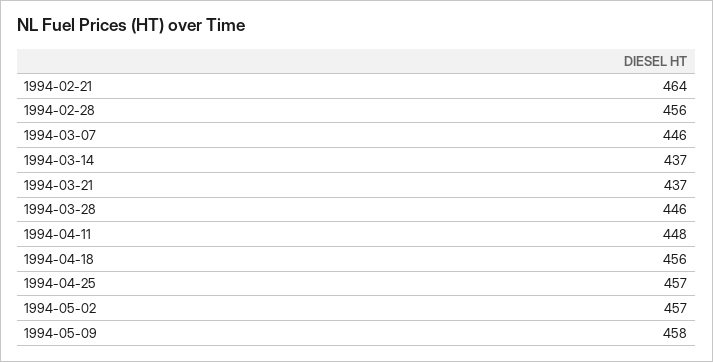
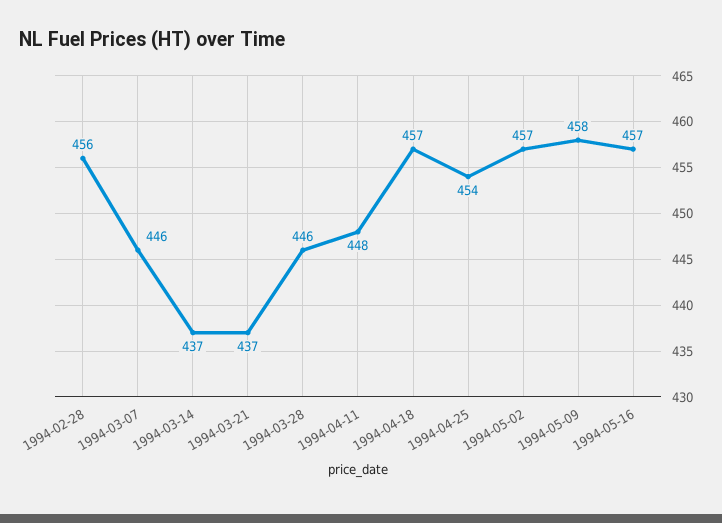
1994-02-21: 464 -> none
1994-04-18: 456 -> 457
1994-04-25: 457 -> 454
1994-05-16: none -> 457

